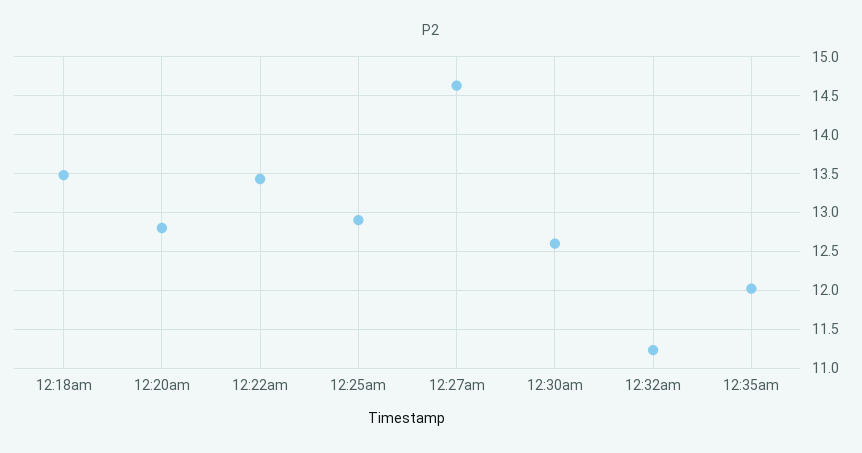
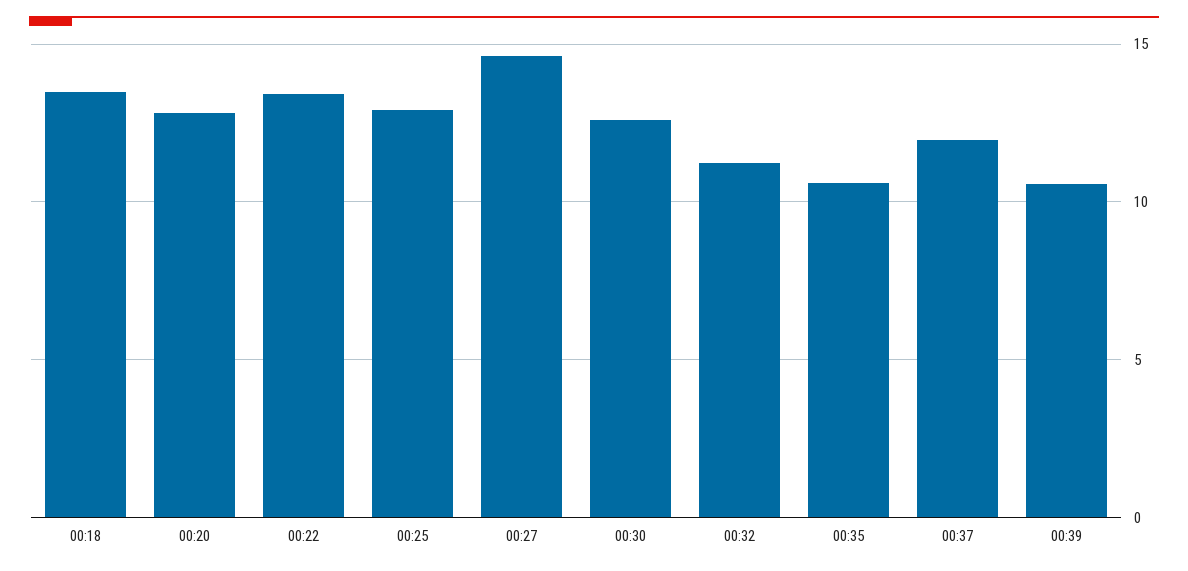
12:35am: 12 -> 10.5
00:37: none -> 12
00:39: none -> 10.5

